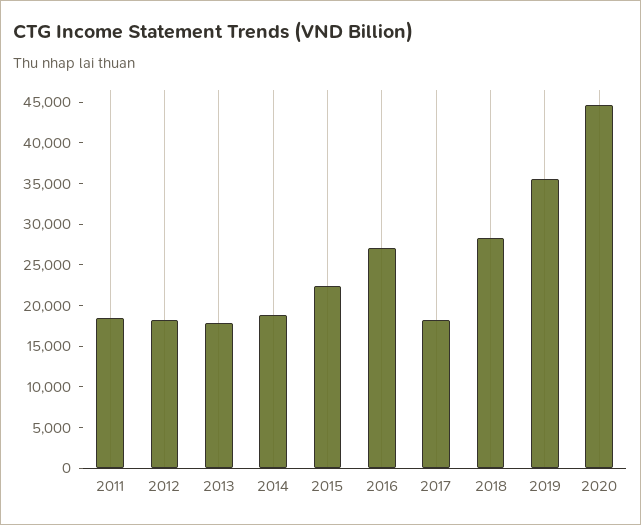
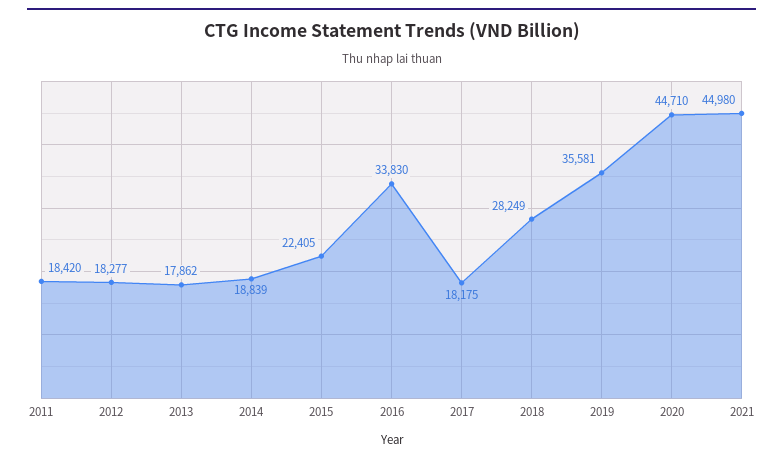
2016: 27000 -> 33830
2021: none -> 44980

